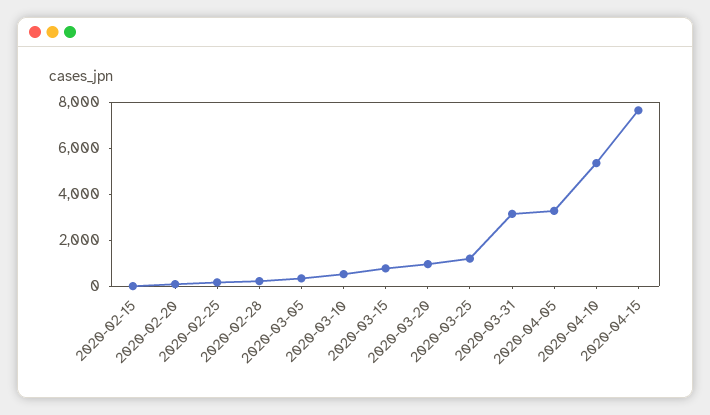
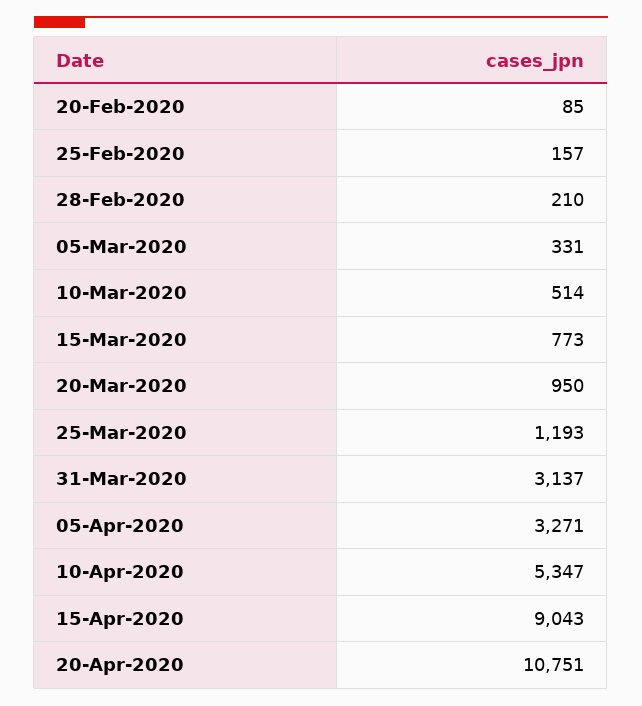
2020-02-15: 0 -> none
2020-04-15: 7500 -> 9043
20-Apr-2020: none -> 10751

